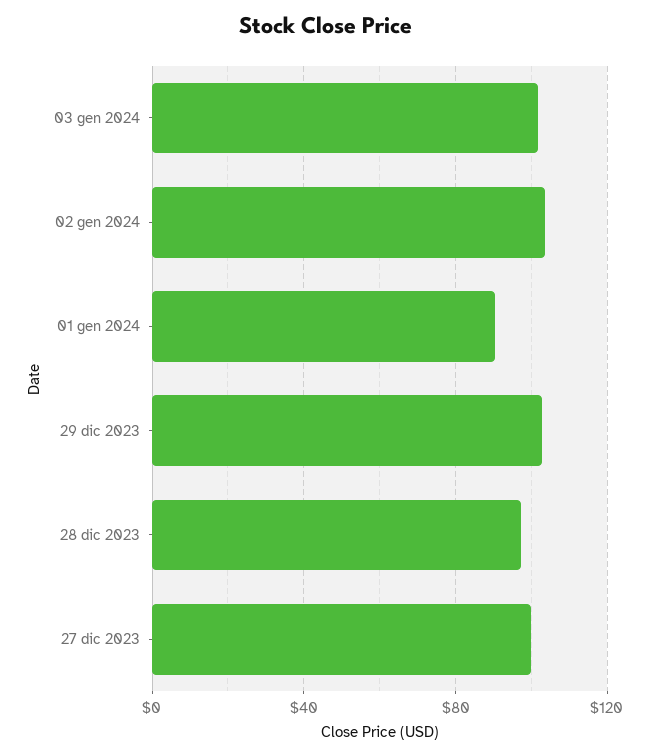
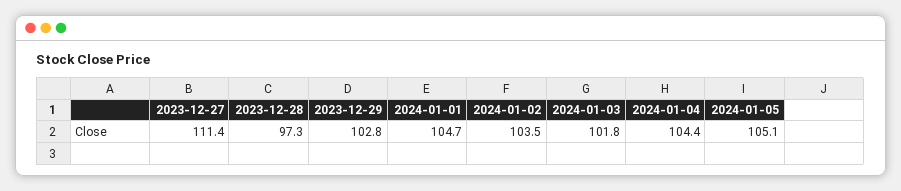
01 gen 2024: 90 -> 104.7
27 dic 2023: 100 -> 111.4
2024-01-04: none -> 104.4
2024-01-05: none -> 105.1

